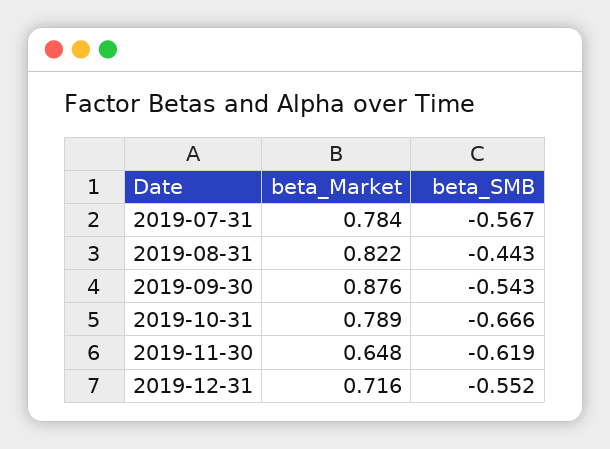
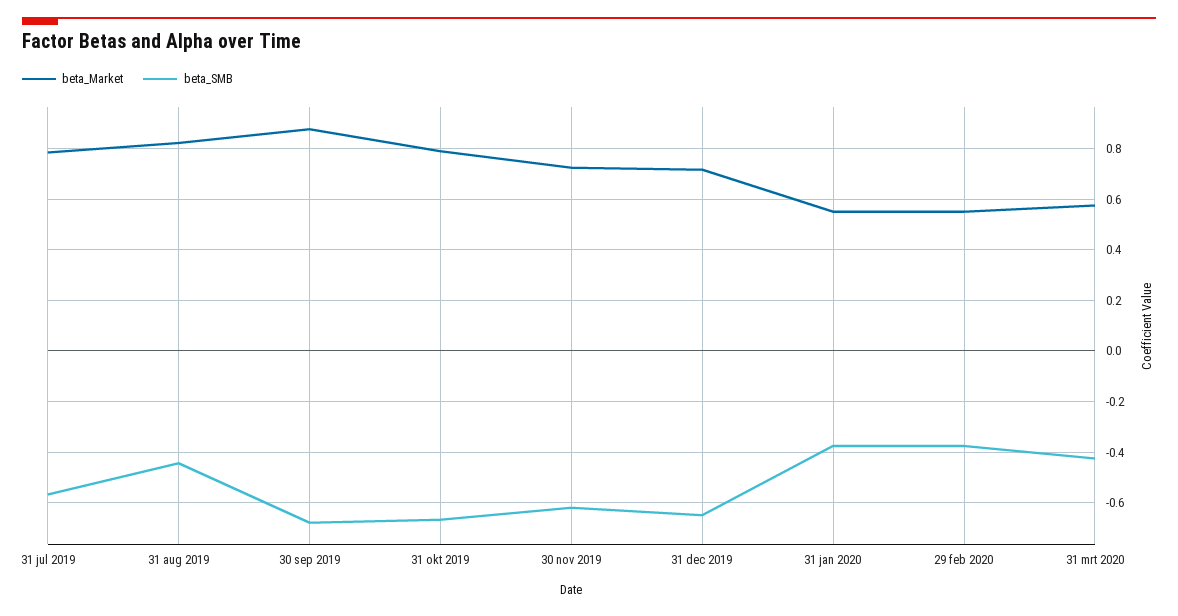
beta_SMB, 2019-09-30: -0.543 -> -0.675
beta_Market, 2019-11-30: 0.648 -> 0.725
beta_SMB, 2019-12-31: -0.552 -> -0.65
beta_Market, 31 jan 2020: none -> 0.55
beta_SMB, 31 jan 2020: none -> -0.375
beta_Market, 29 feb 2020: none -> 0.55
beta_SMB, 29 feb 2020: none -> -0.375
beta_Market, 31 mrt 2020: none -> 0.575
beta_SMB, 31 mrt 2020: none -> -0.425

